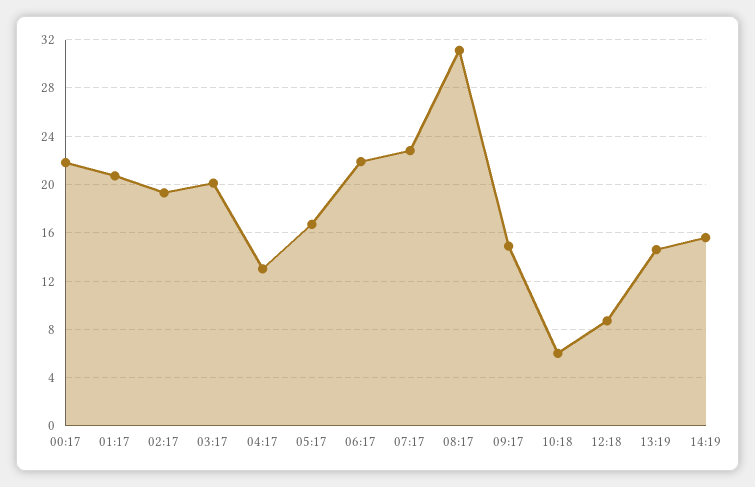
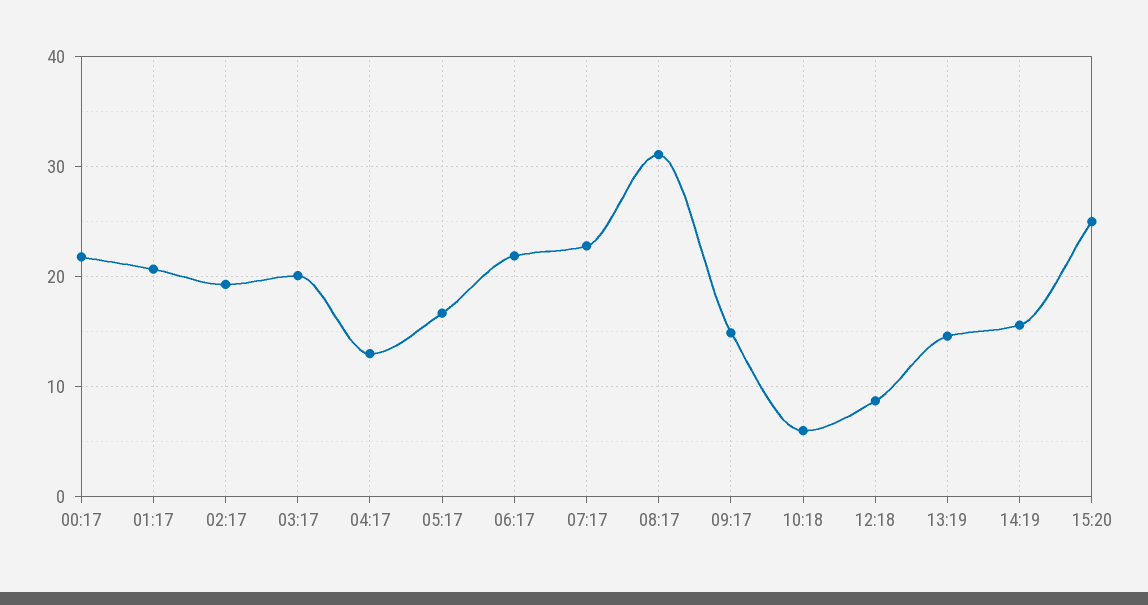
15:20: none -> 25

